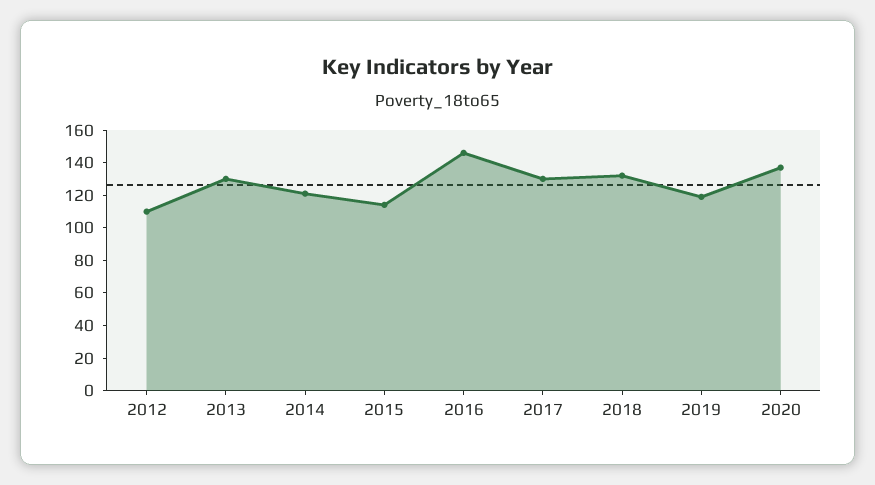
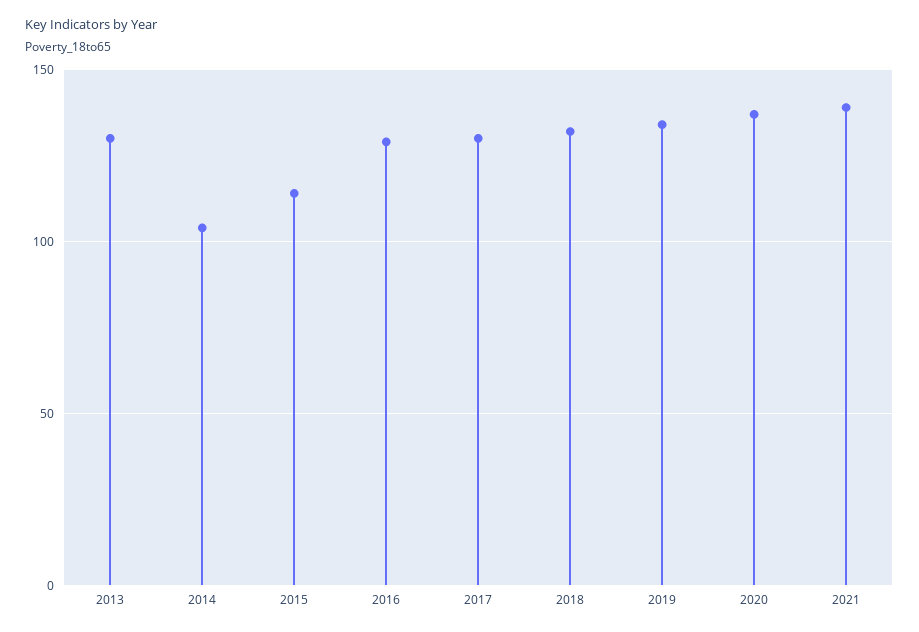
2012: 110 -> none
2014: 120 -> 105
2016: 145 -> 130
2019: 120 -> 135
2021: none -> 140

